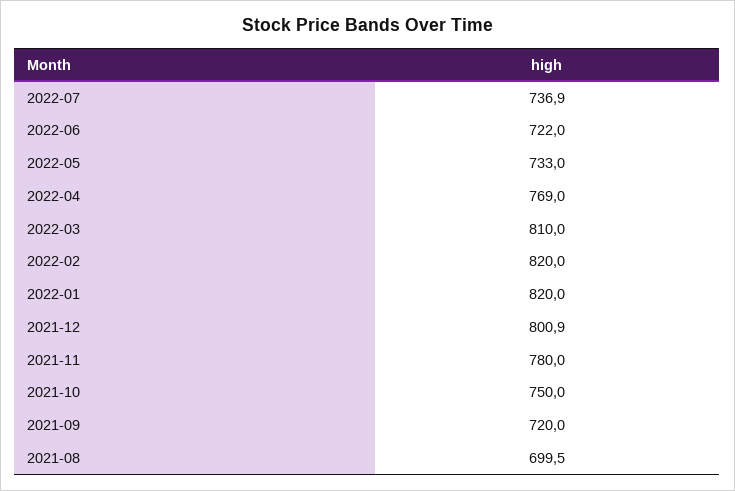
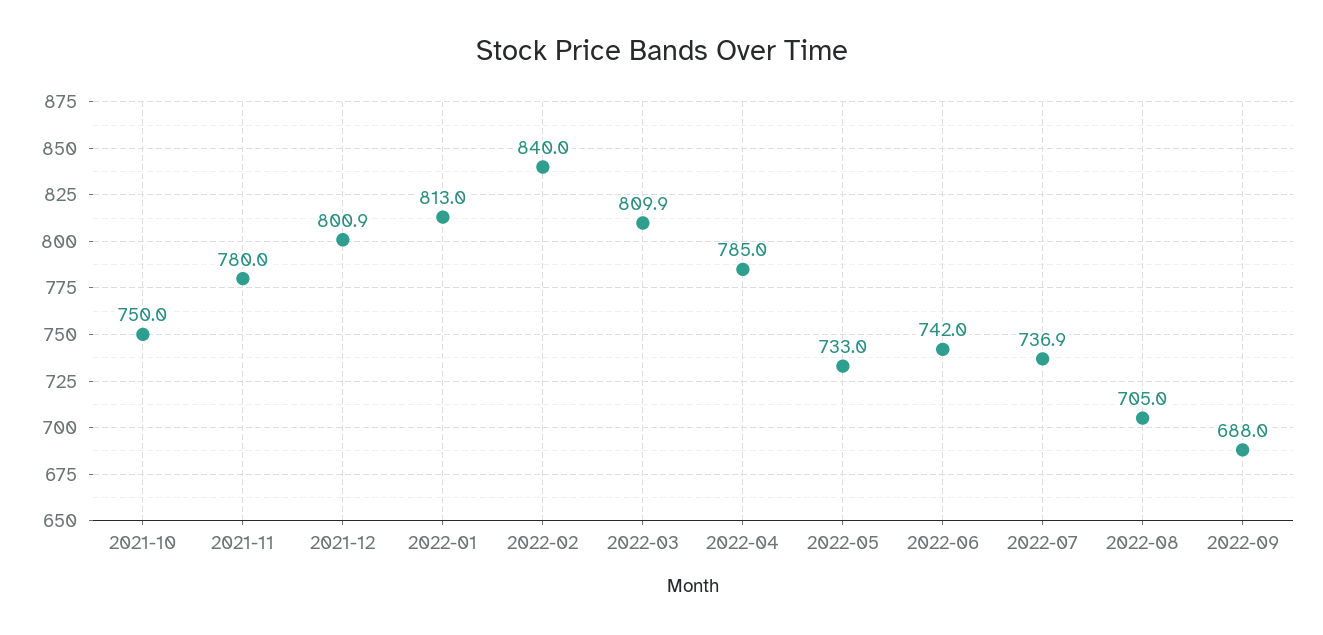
2022-06: 722 -> 742
2022-04: 769 -> 785
2022-03: 810 -> 809.9
2022-02: 820 -> 840
2022-01: 820 -> 813
2021-09: 720 -> none
2021-08: 699.5 -> none
2022-08: none -> 705
2022-09: none -> 688

